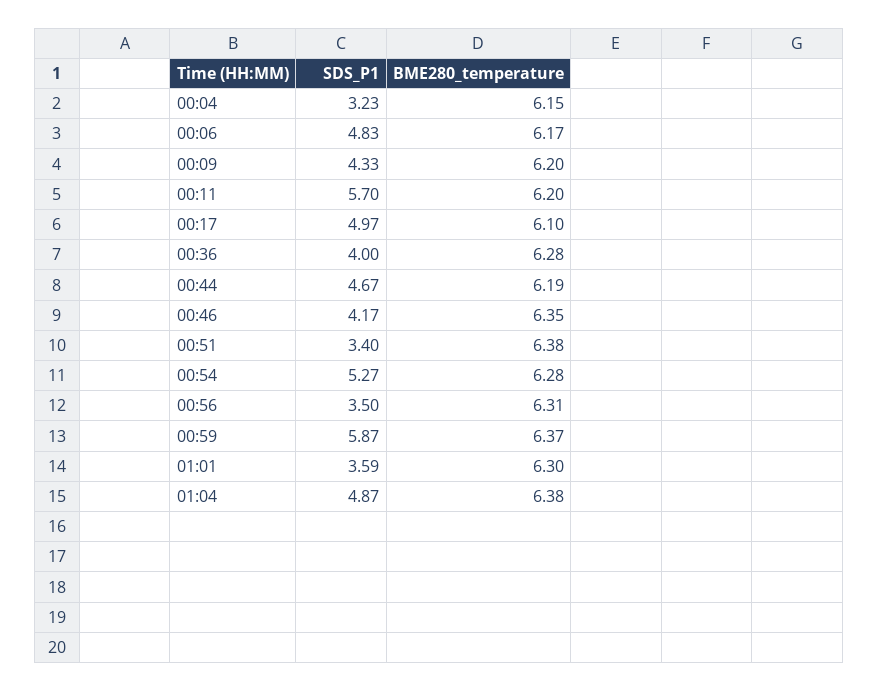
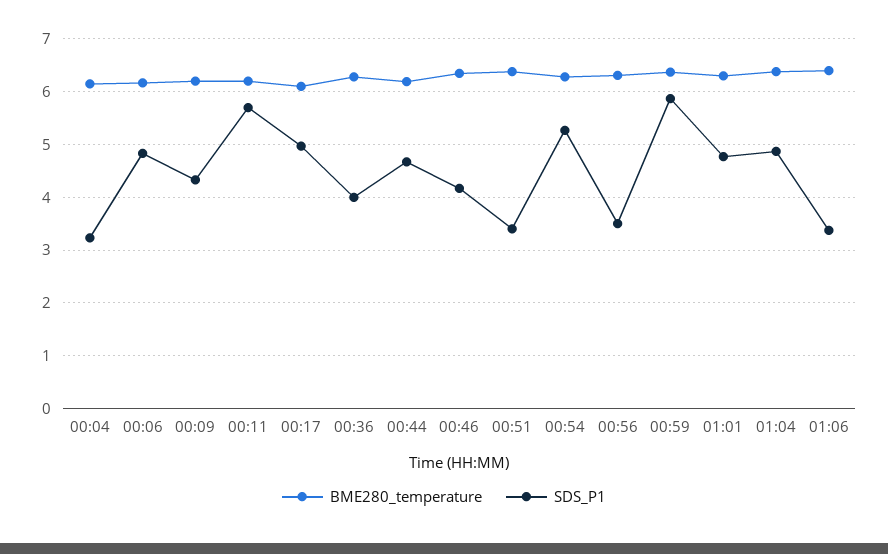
SDS_P1, 01:01: 3.59 -> 4.8
BME280_temperature, 01:06: none -> 6.4
SDS_P1, 01:06: none -> 3.4

